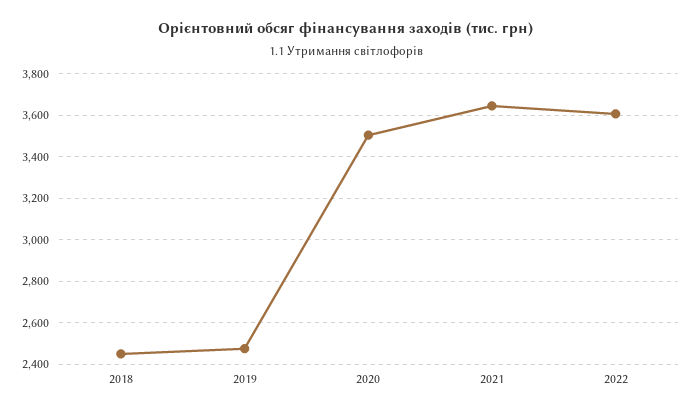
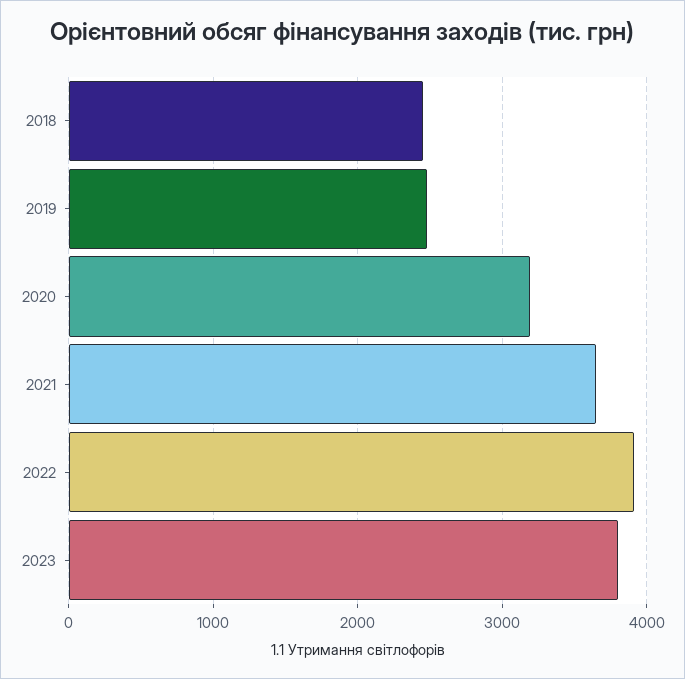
2020: 3500 -> 3200
2022: 3600 -> 3900
2023: none -> 3800

